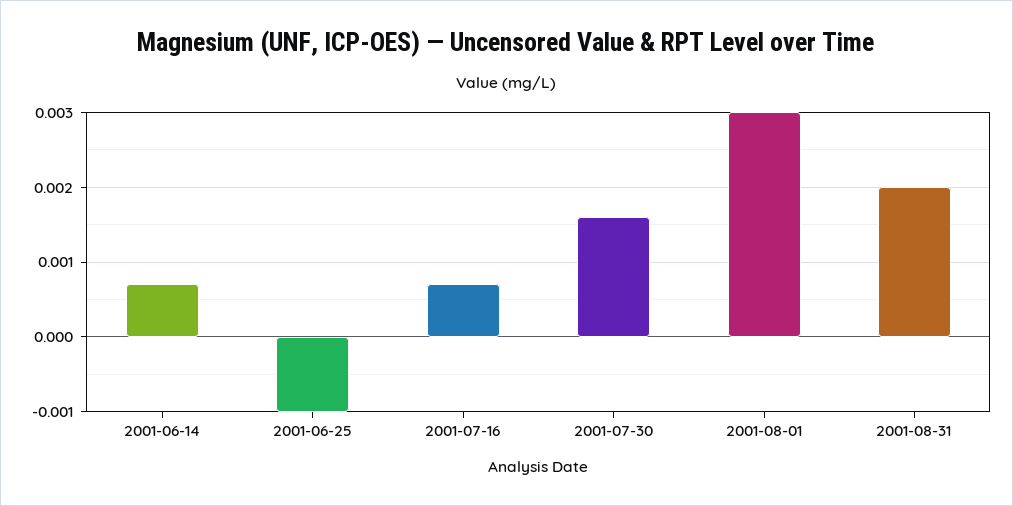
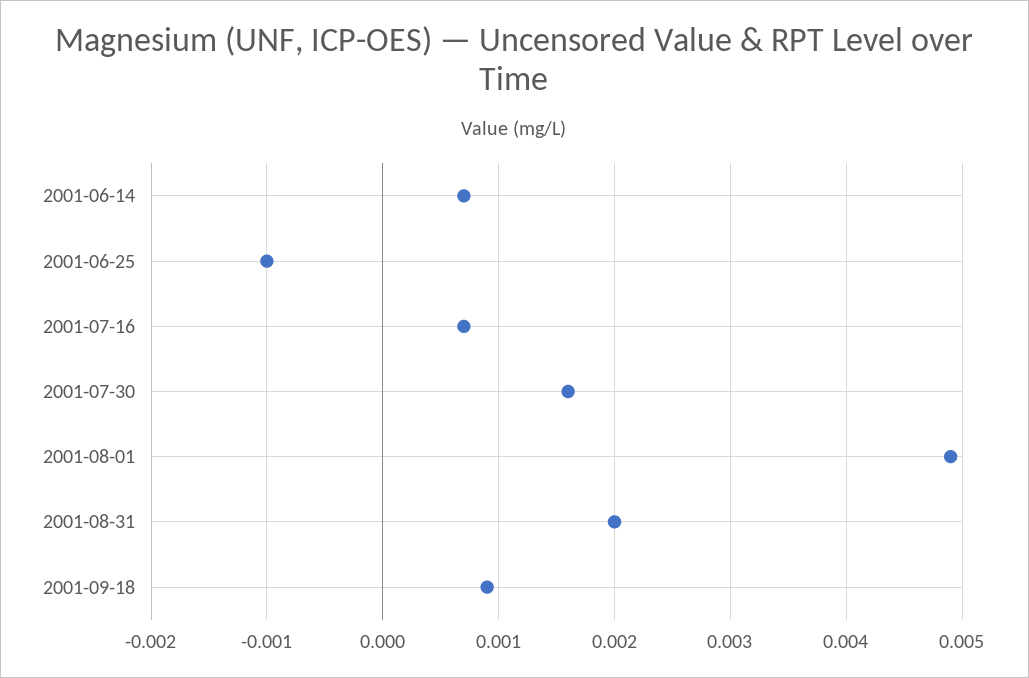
2001-08-01: 0.003 -> 0.0049
2001-09-18: none -> 0.0009

